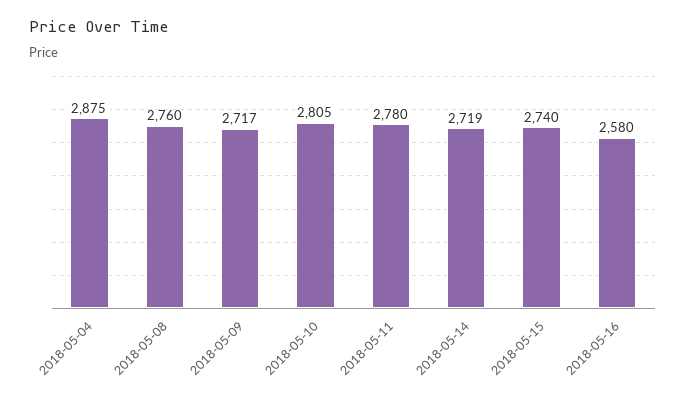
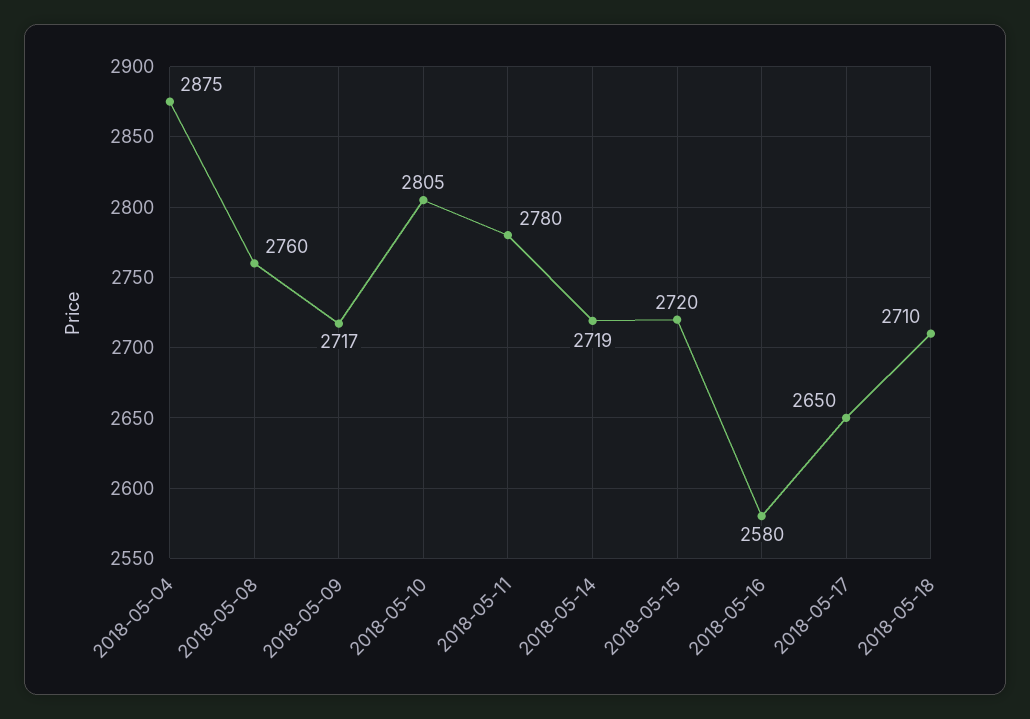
2018-05-15: 2740 -> 2720
2018-05-17: none -> 2650
2018-05-18: none -> 2710

